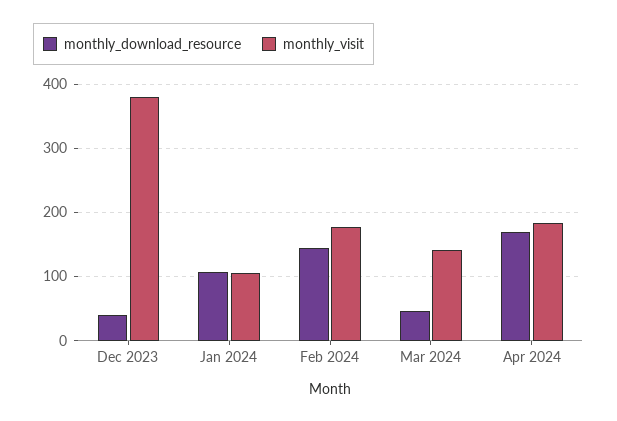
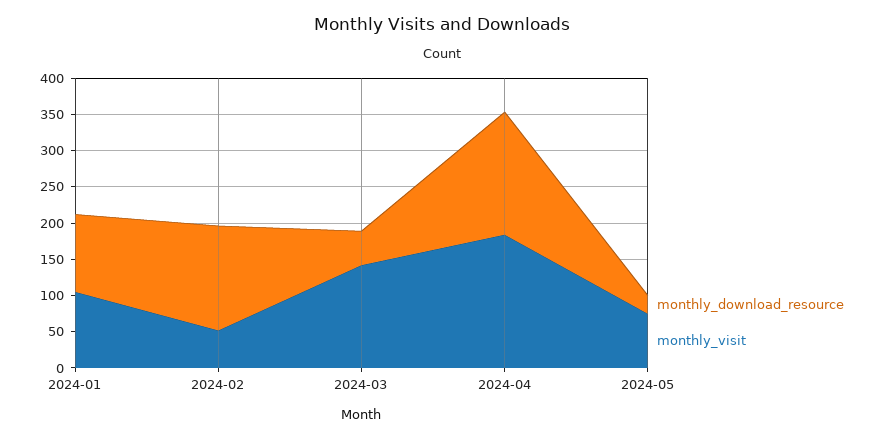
monthly_download_resource, Dec 2023: 40 -> none
monthly_visit, Dec 2023: 380 -> none
monthly_visit, Feb 2024: 180 -> 50
monthly_download_resource, 2024-05: none -> 25
monthly_visit, 2024-05: none -> 75

